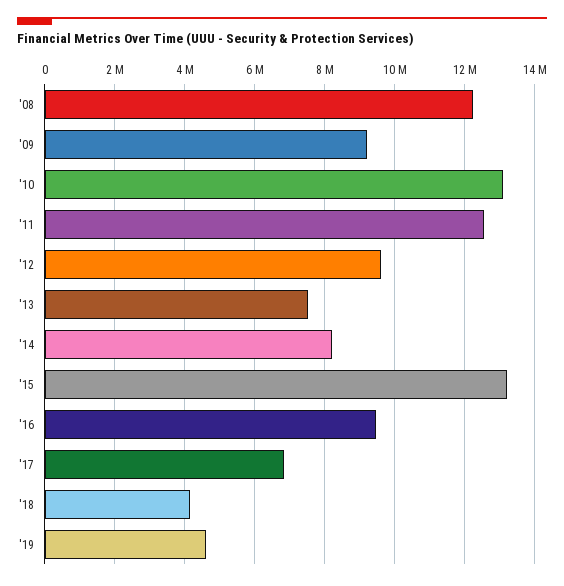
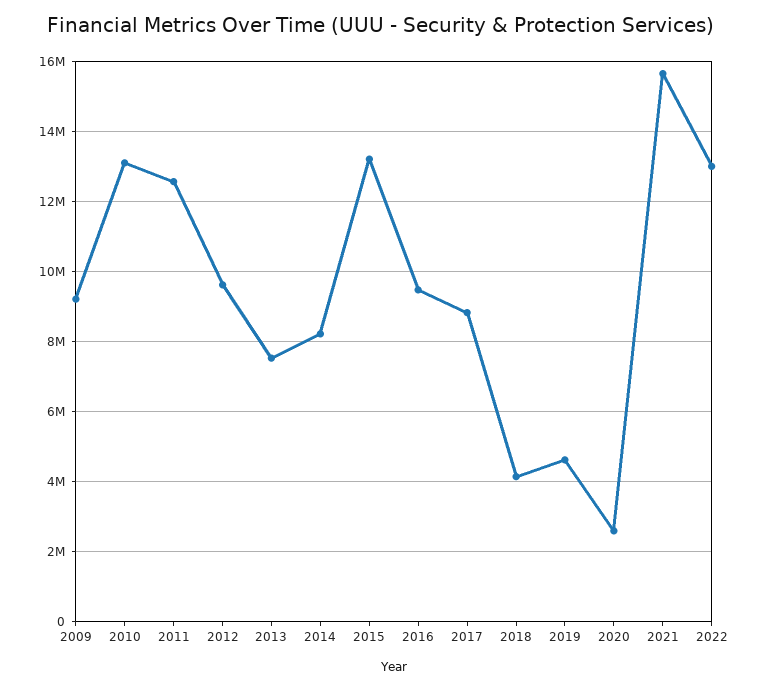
'08: 12200000 -> none
'17: 6800000 -> 8800000
2020: none -> 2600000
2021: none -> 15600000
2022: none -> 13000000

